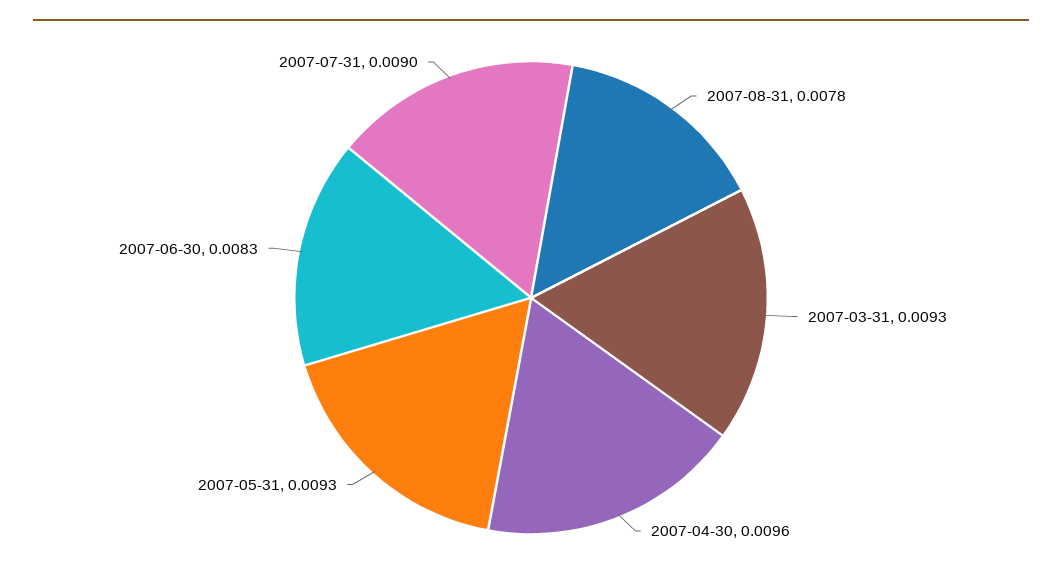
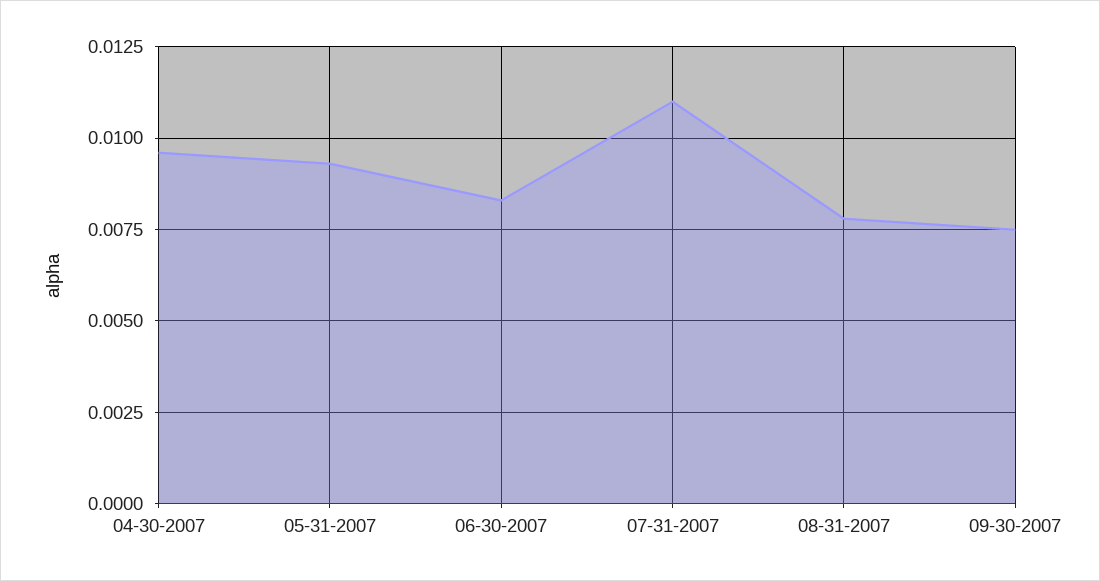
2007-03-31: 0.0093 -> none
2007-07-31: 0.009 -> 0.011
09-30-2007: none -> 0.0075

